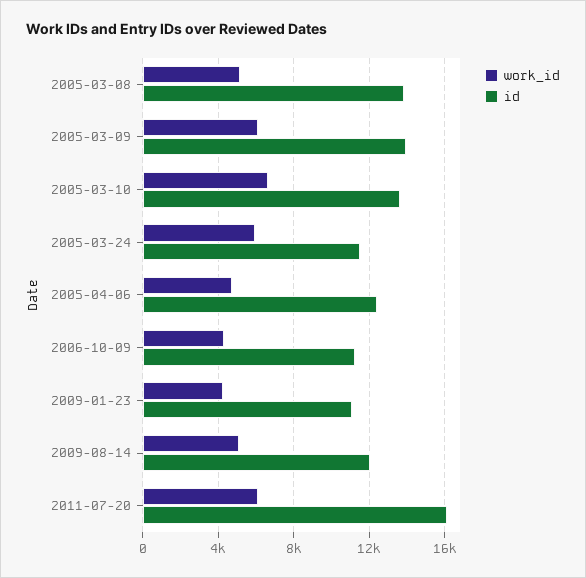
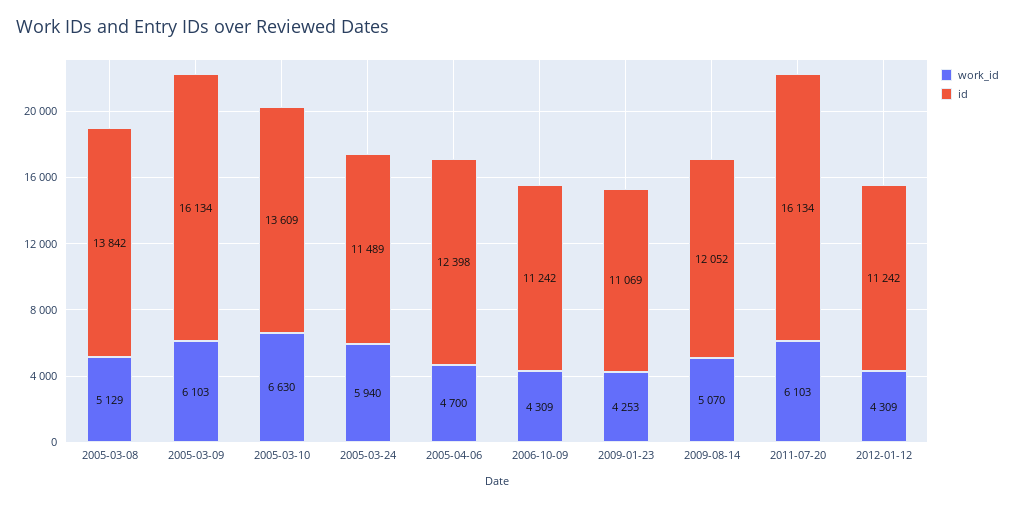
id, 2005-03-09: 14000 -> 16134
work_id, 2012-01-12: none -> 4309
id, 2012-01-12: none -> 11242

